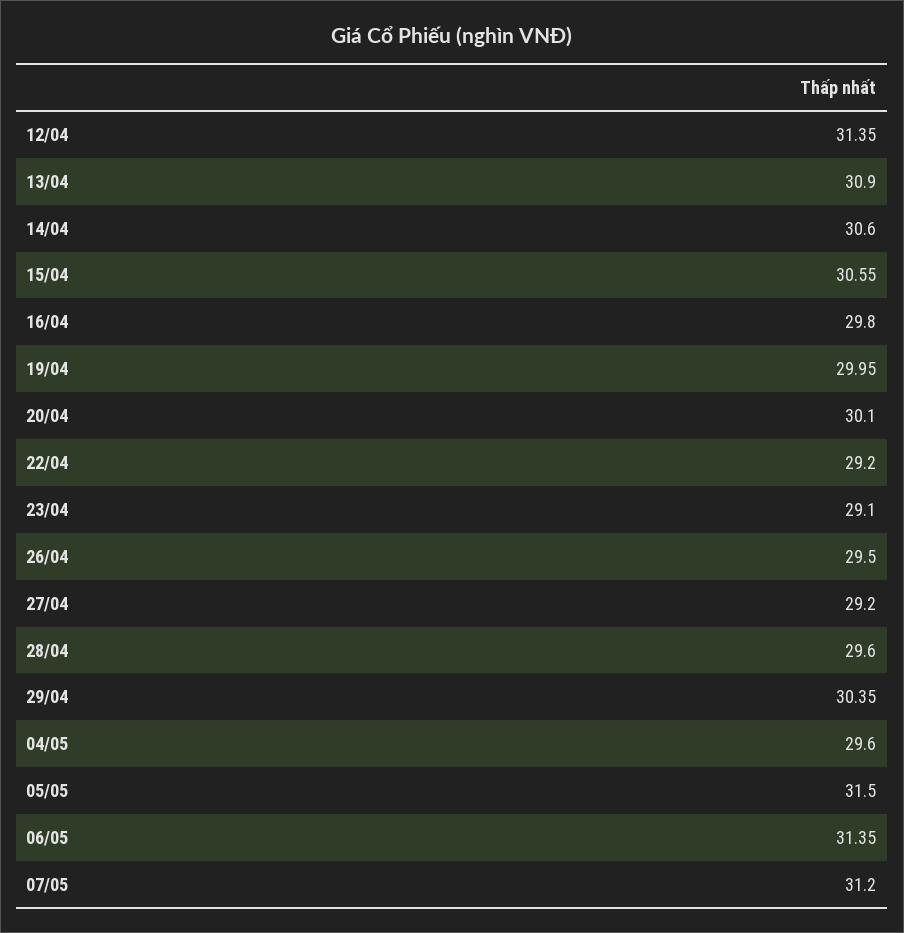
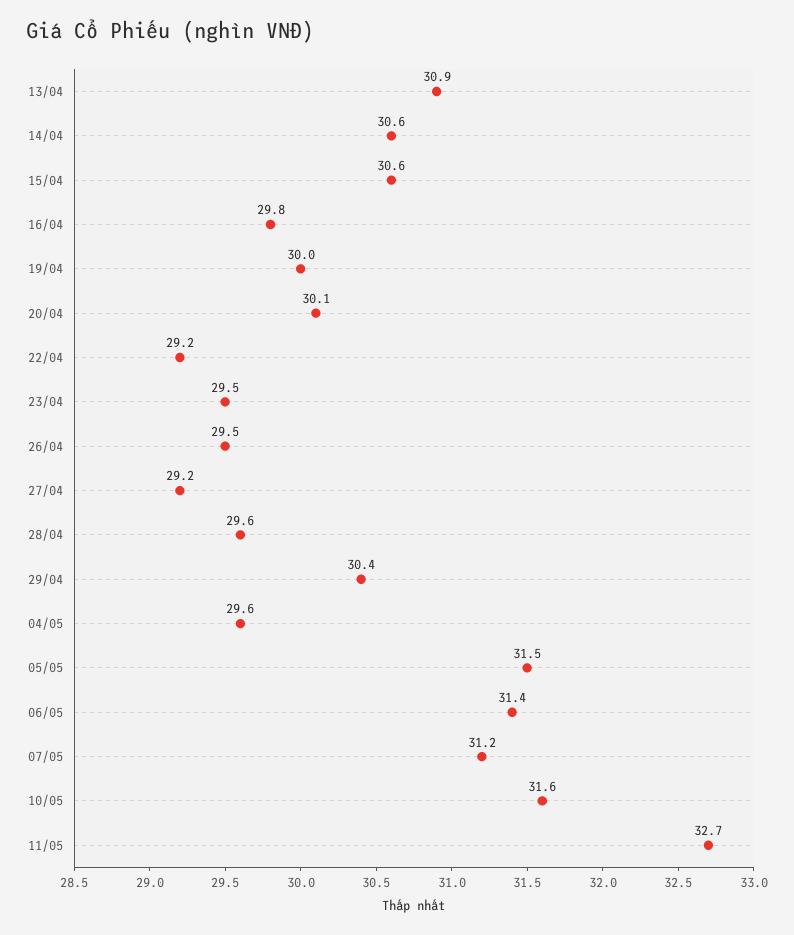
12/04: 31.35 -> none
23/04: 29.1 -> 29.5
10/05: none -> 31.6
11/05: none -> 32.7

